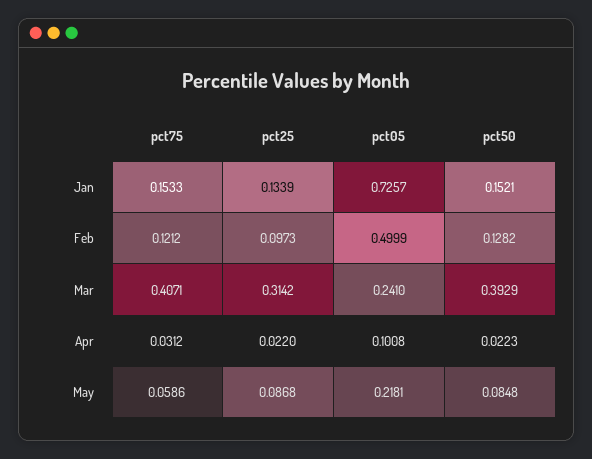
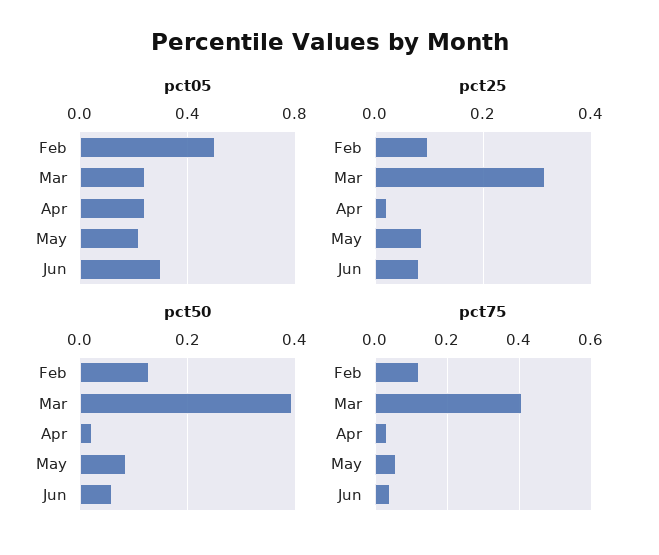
pct75, Jan: 0.1533 -> none
pct25, Jan: 0.1339 -> none
pct05, Jan: 0.7257 -> none
pct50, Jan: 0.1521 -> none
pct05, Apr: 0.1008 -> 0.25
pct05, Jun: none -> 0.3
pct25, Jun: none -> 0.08
pct50, Jun: none -> 0.06
pct75, Jun: none -> 0.04

